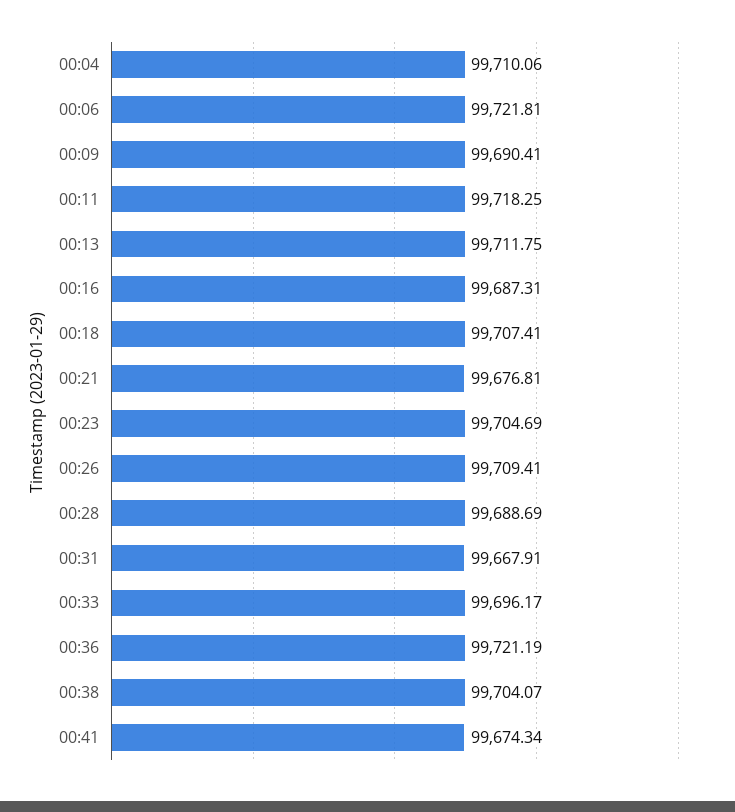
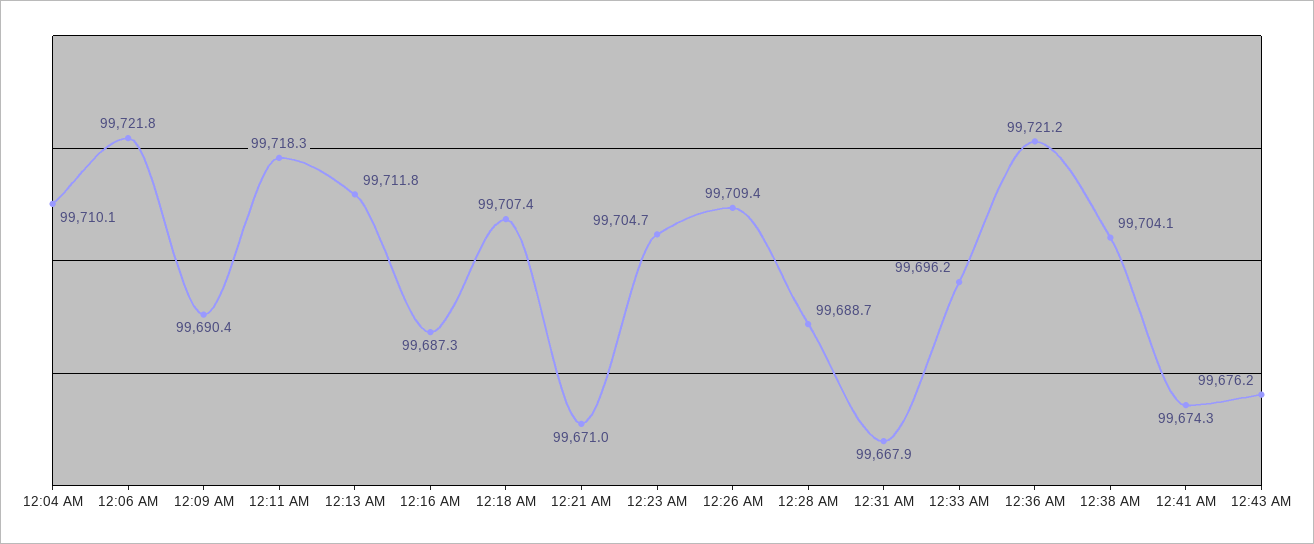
00:21: 99676.81 -> 99671
12:43 AM: none -> 99676.2

